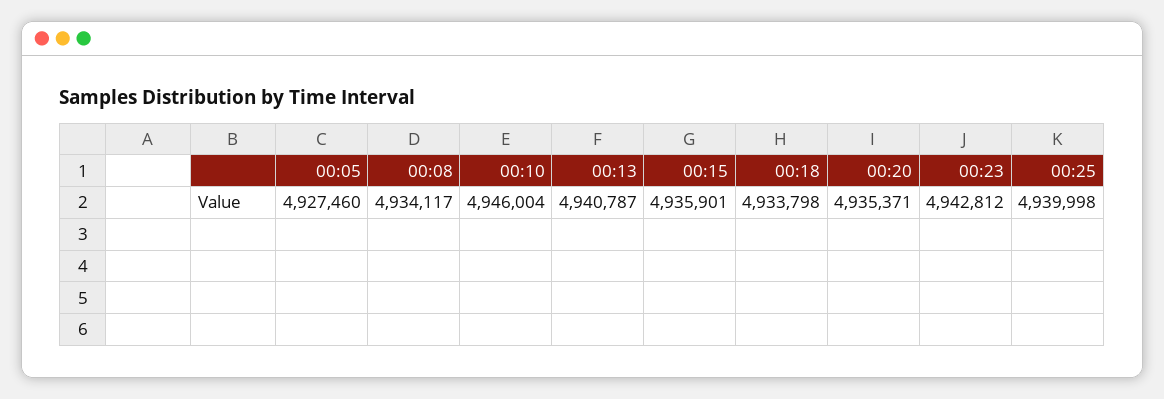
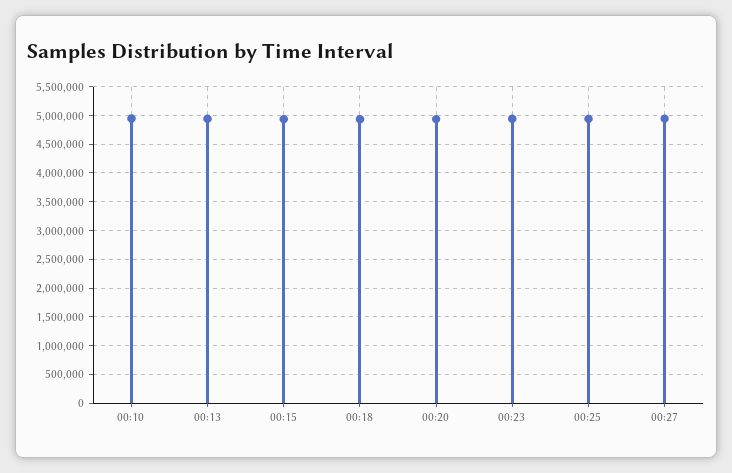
00:05: 4927460 -> none
00:08: 4934117 -> none
00:27: none -> 5000000

